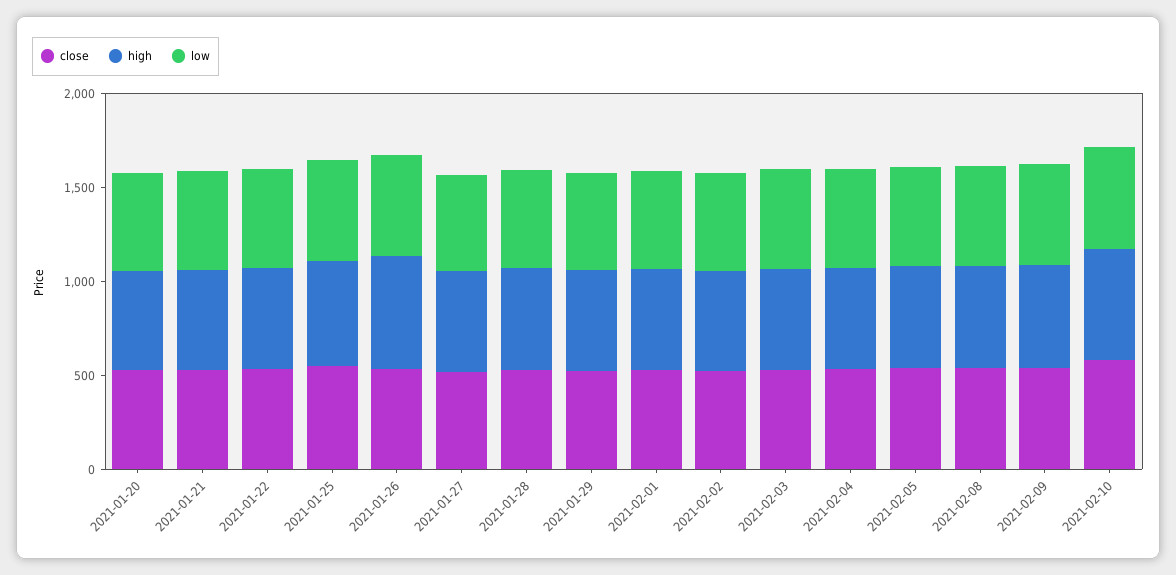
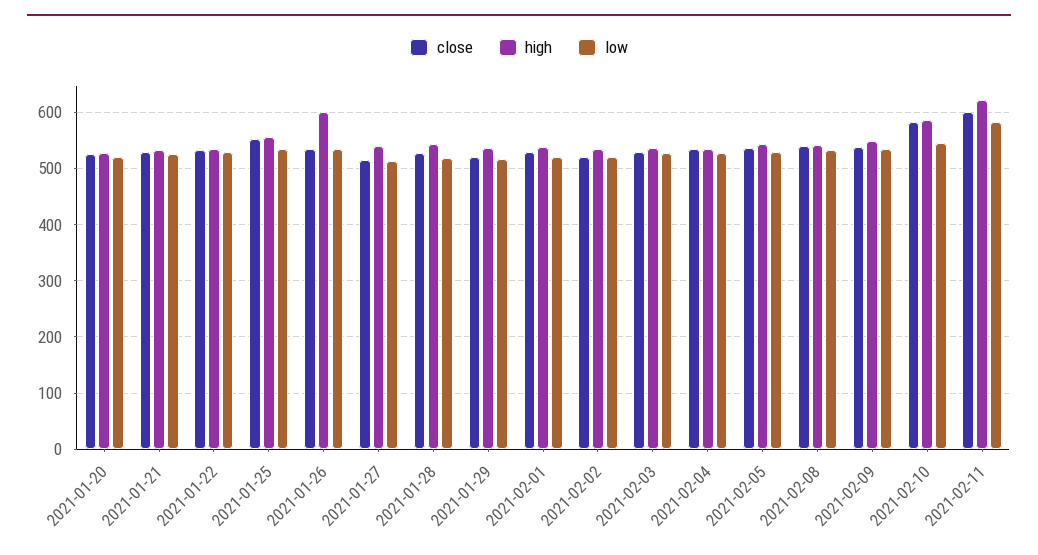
close, 2021-02-11: none -> 600
high, 2021-02-11: none -> 620
low, 2021-02-11: none -> 580

